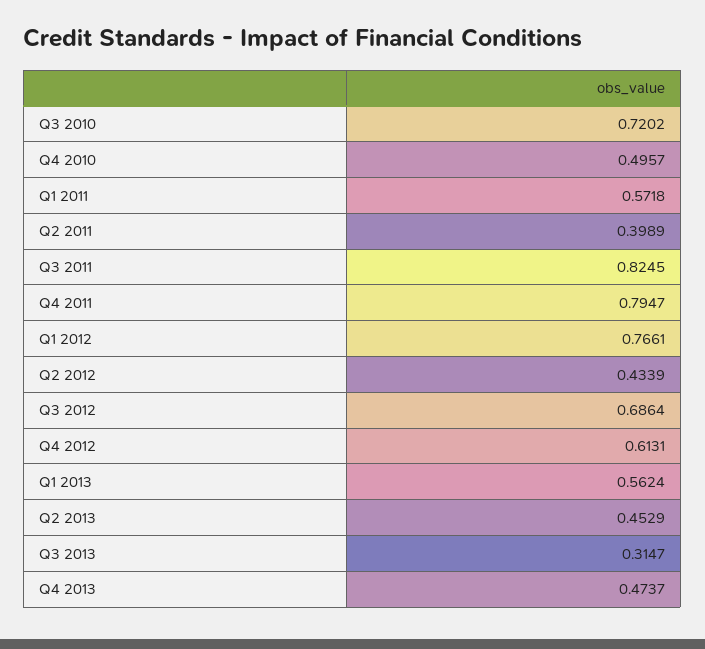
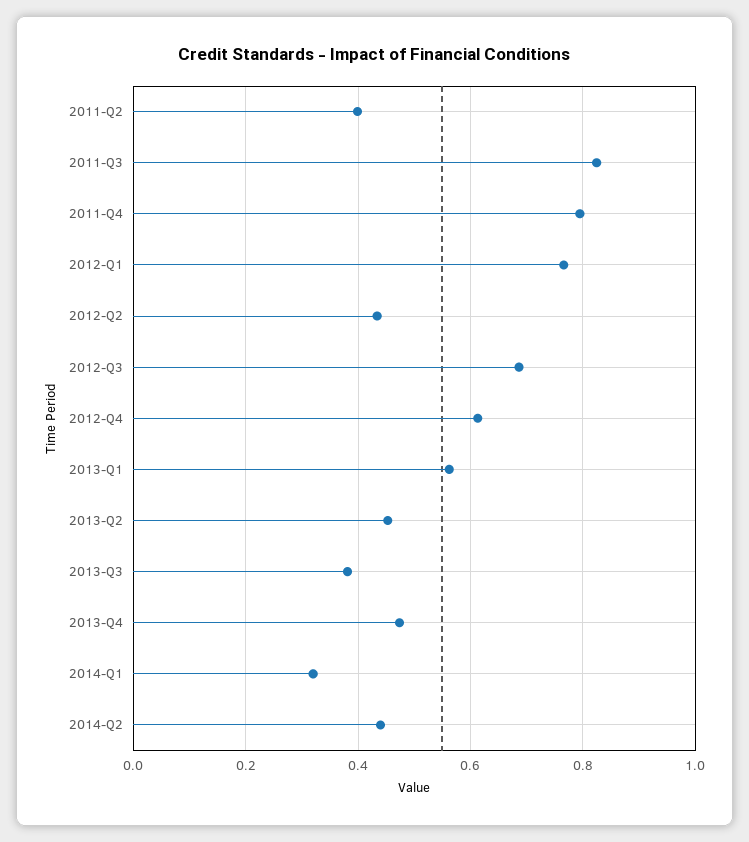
Q3 2010: 0.7202 -> none
Q4 2010: 0.4957 -> none
Q1 2011: 0.5718 -> none
Q3 2013: 0.3147 -> 0.38
2014-Q1: none -> 0.32
2014-Q2: none -> 0.44

